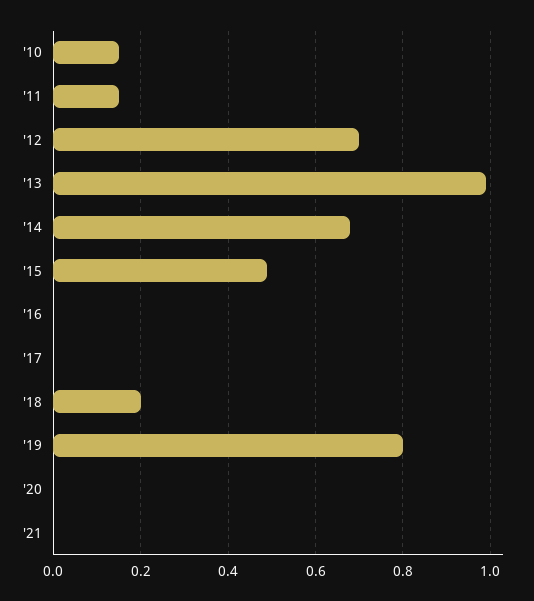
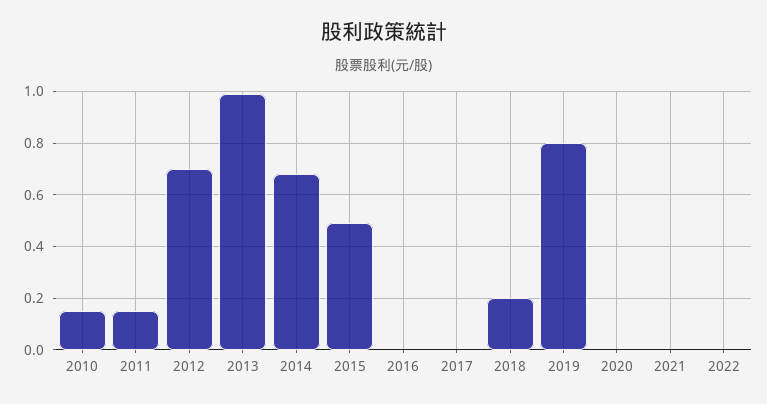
2022: none -> 0

